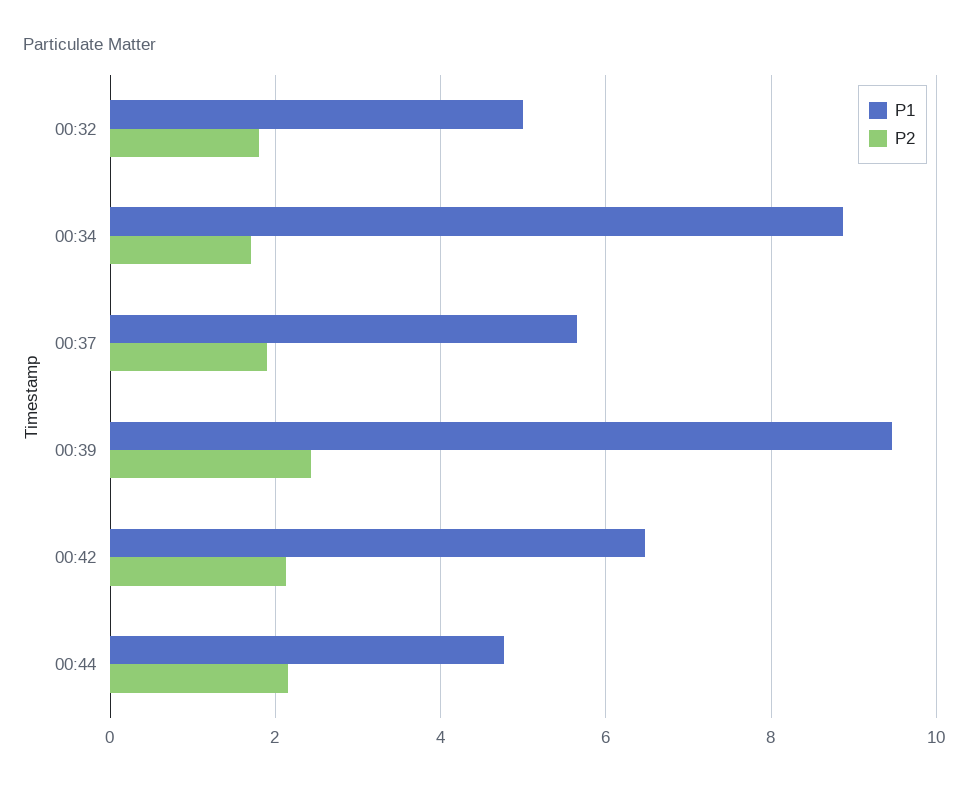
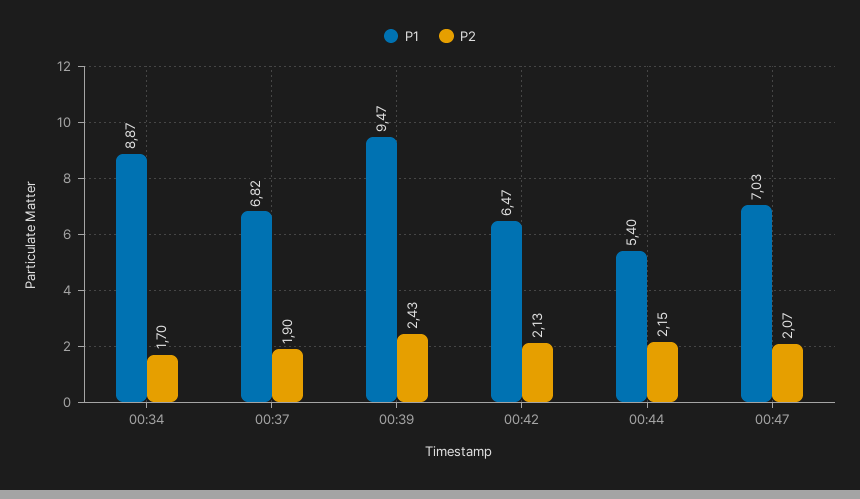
P1, 00:32: 5 -> none
P2, 00:32: 1.8 -> none
P1, 00:37: 5.6 -> 6.82
P1, 00:44: 4.8 -> 5.4
P1, 00:47: none -> 7.03
P2, 00:47: none -> 2.07

